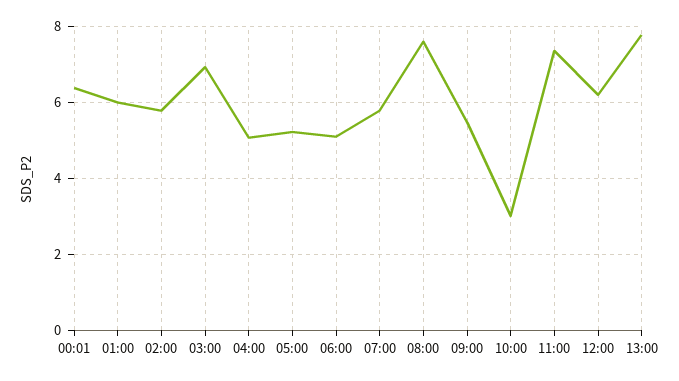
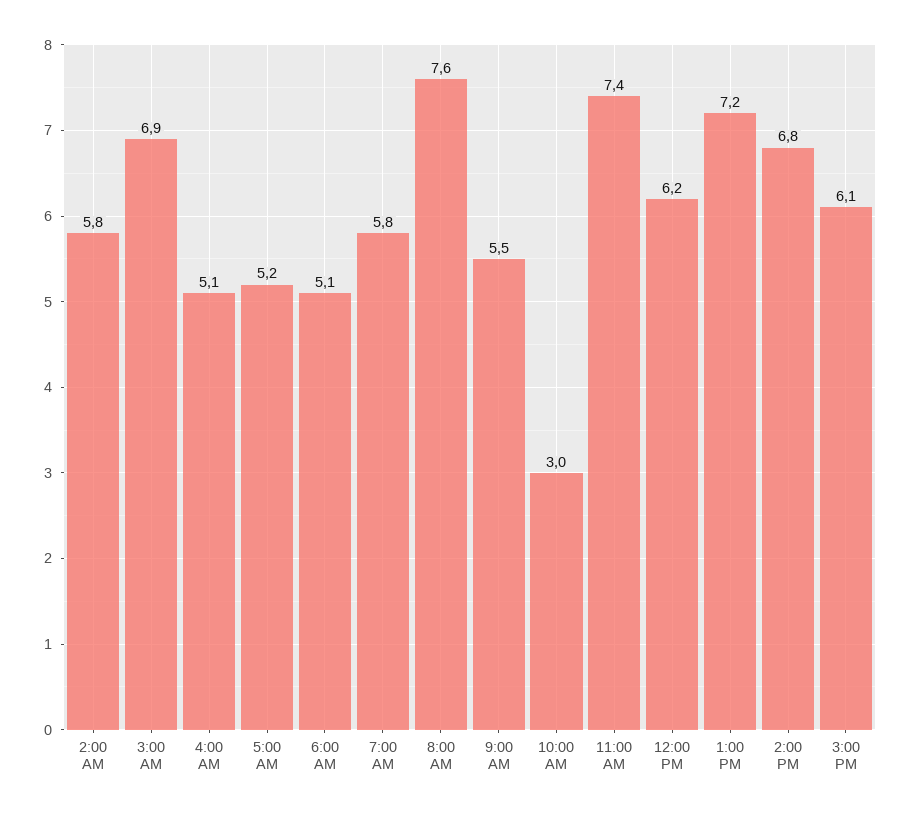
00:01: 6.4 -> none
01:00: 6 -> none
13:00: 7.8 -> 7.2
2:00 PM: none -> 6.8
3:00 PM: none -> 6.1

